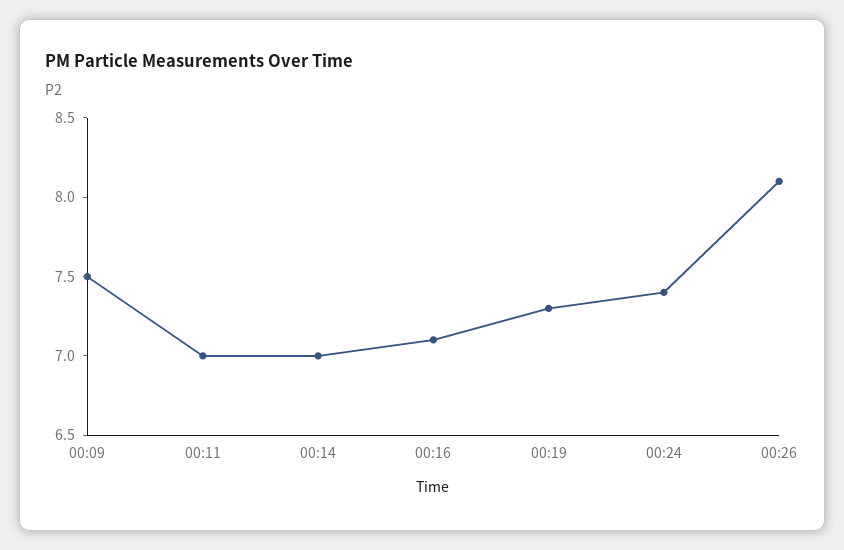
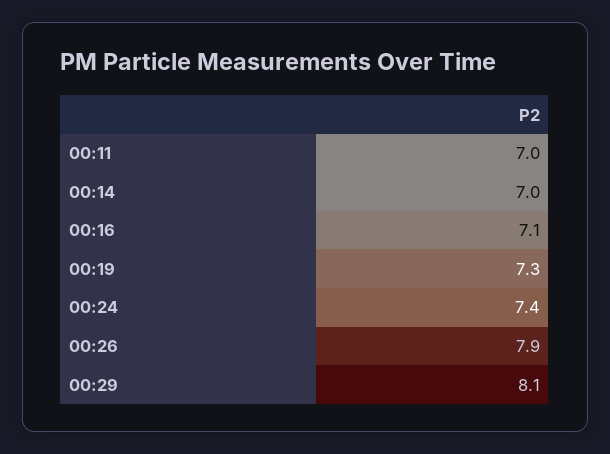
00:09: 7.5 -> none
00:26: 8.1 -> 7.9
00:29: none -> 8.1

